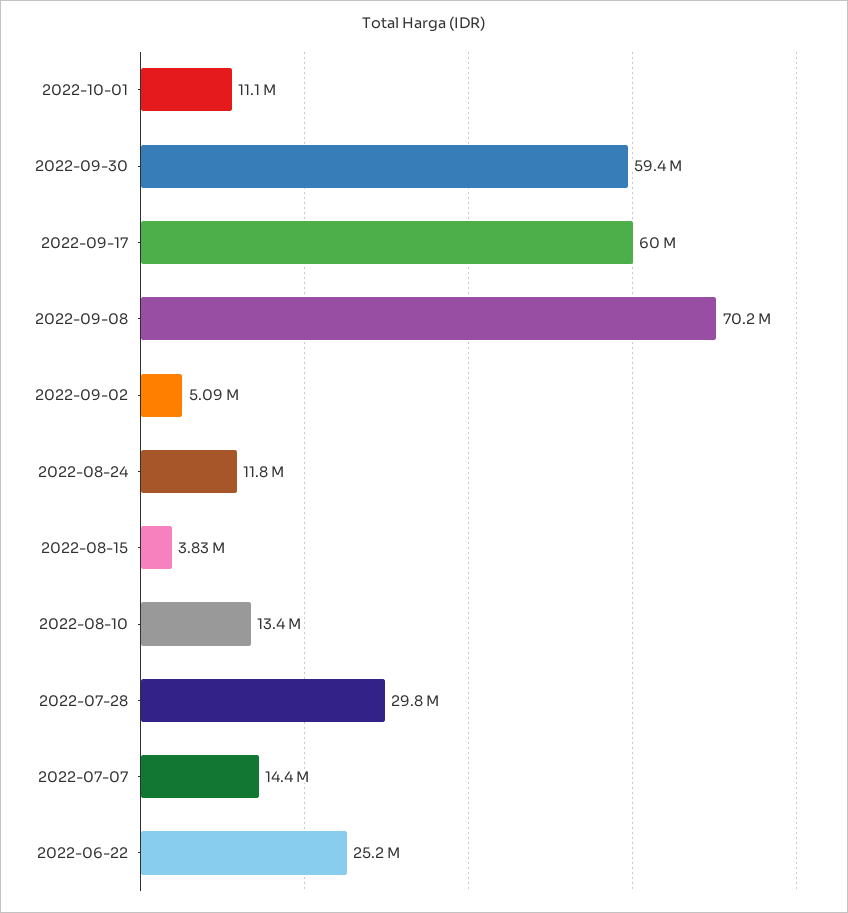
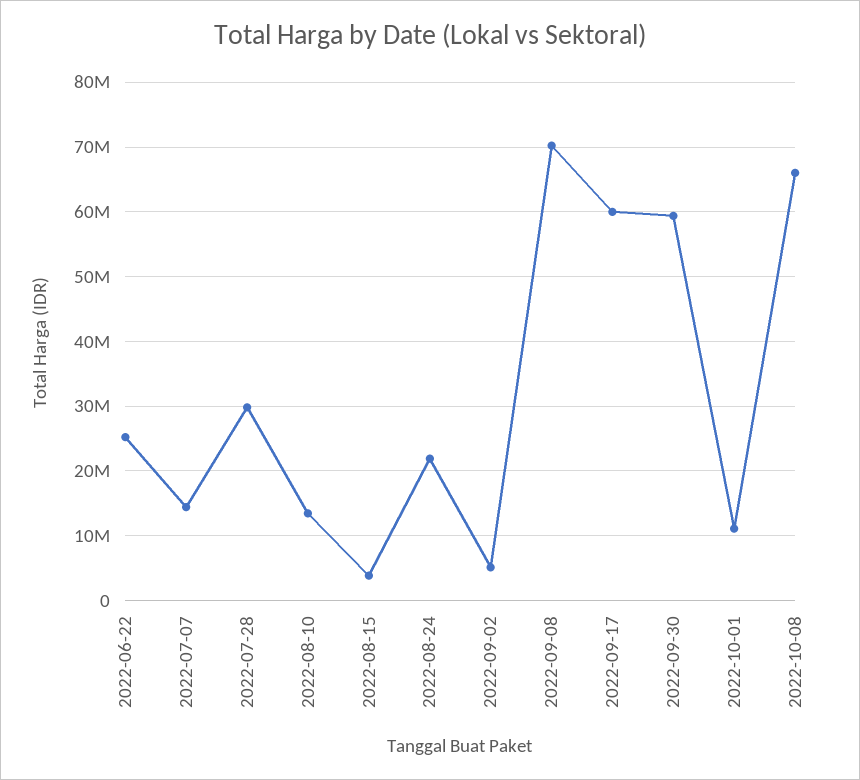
2022-08-24: 11800000 -> 22000000
2022-10-08: none -> 66000000

